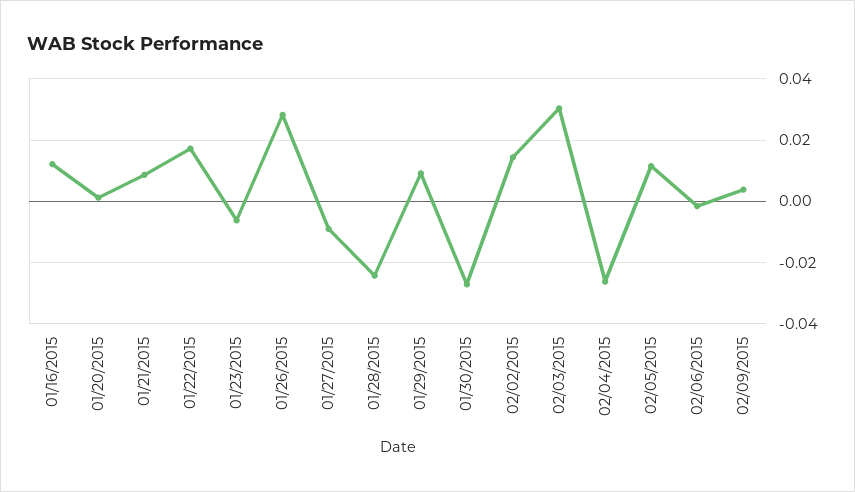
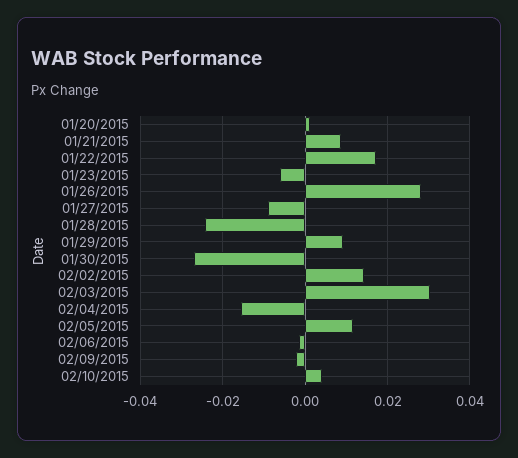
01/16/2015: 0.012 -> none
02/04/2015: -0.026 -> -0.016
02/09/2015: 0.004 -> -0.002
02/10/2015: none -> 0.004

